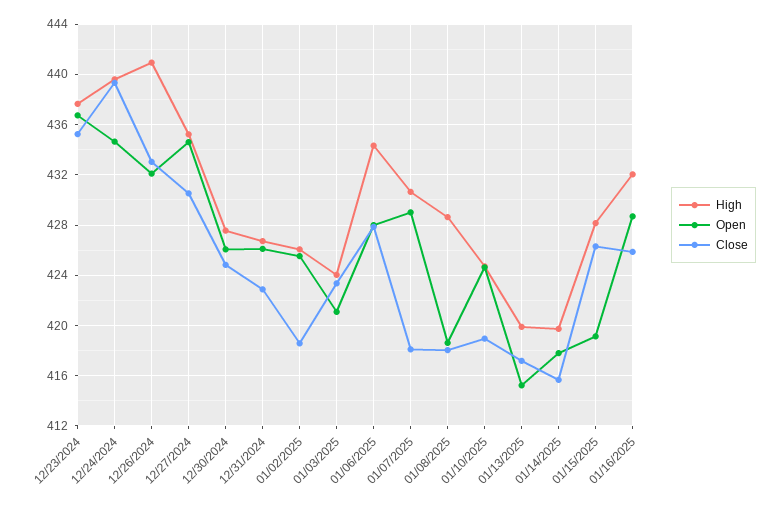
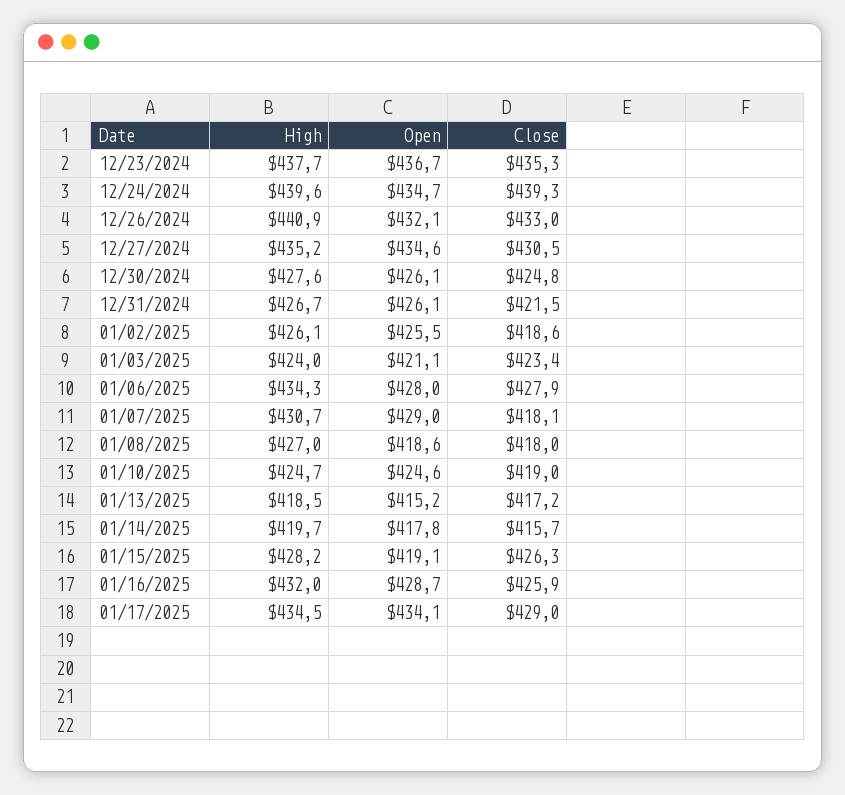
Close, 12/31/2024: 423 -> 421.5
High, 01/08/2025: 428.5 -> 427
High, 01/13/2025: 420 -> 418.5
High, 01/17/2025: none -> 434.5
Open, 01/17/2025: none -> 434.1
Close, 01/17/2025: none -> 429

